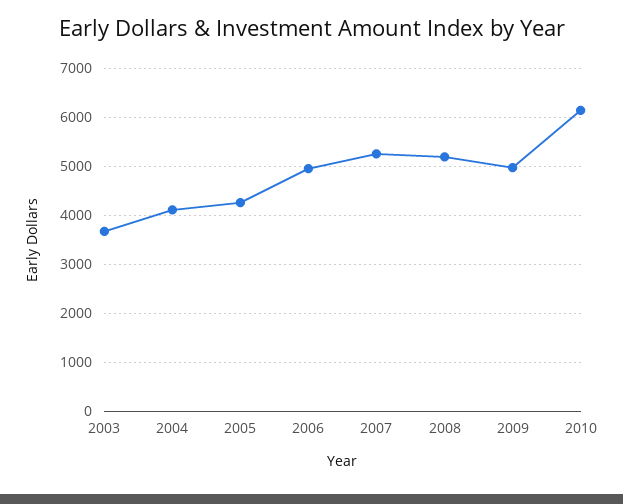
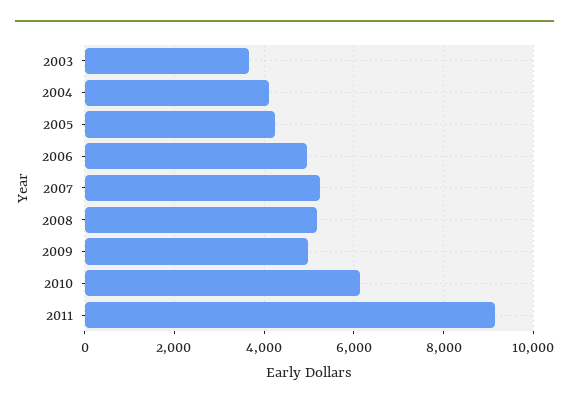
2011: none -> 9200

